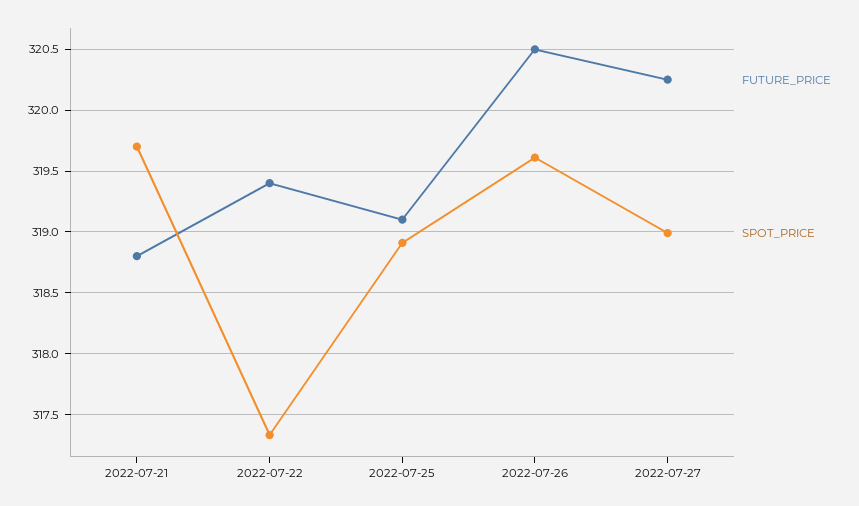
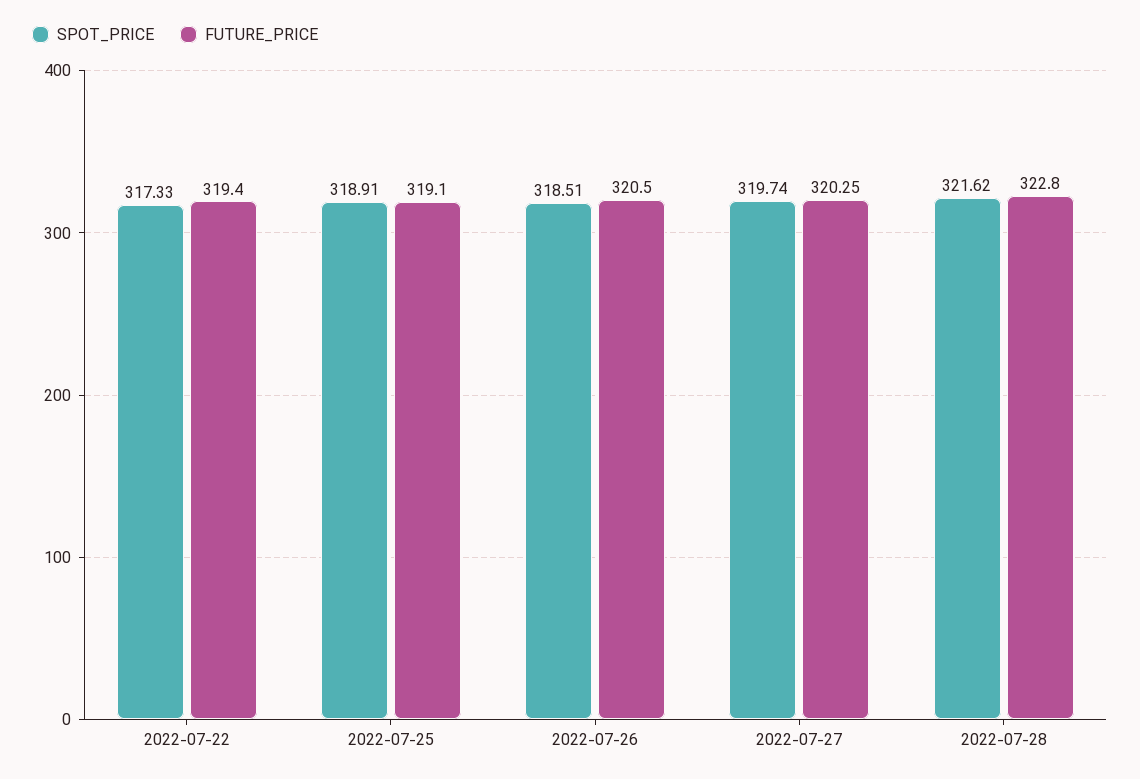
FUTURE_PRICE, 2022-07-21: 318.8 -> none
SPOT_PRICE, 2022-07-21: 319.7 -> none
SPOT_PRICE, 2022-07-26: 319.6 -> 318.51
SPOT_PRICE, 2022-07-27: 319 -> 319.74
SPOT_PRICE, 2022-07-28: none -> 321.62
FUTURE_PRICE, 2022-07-28: none -> 322.8

